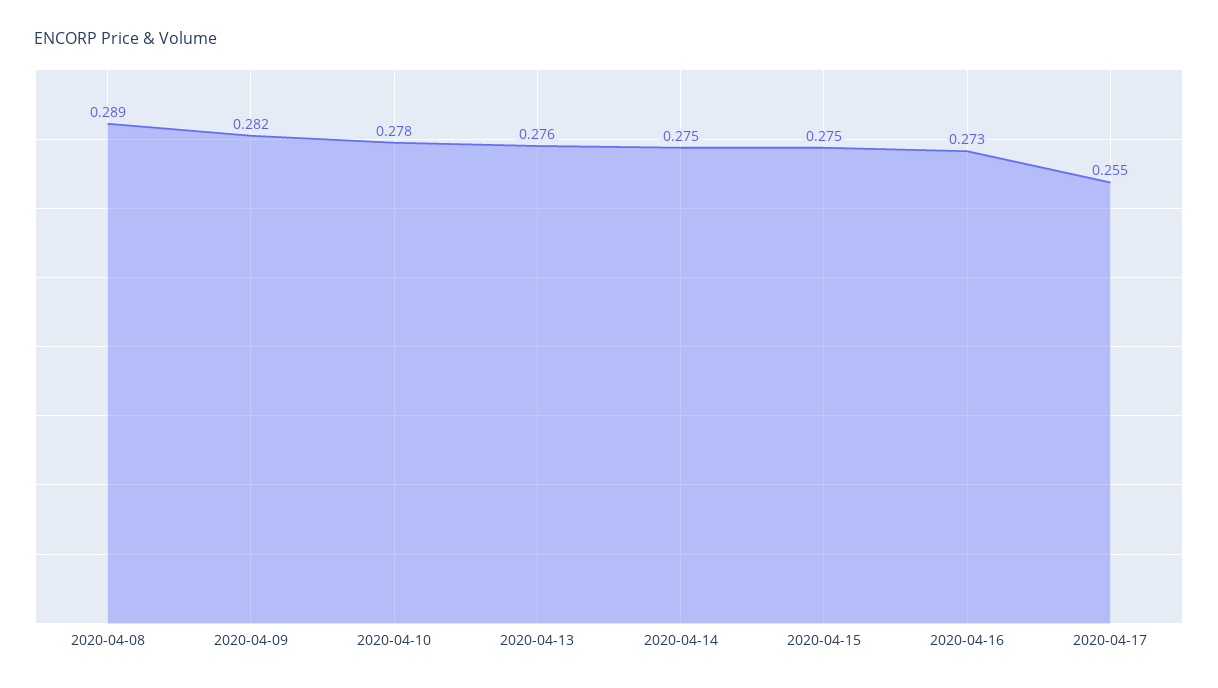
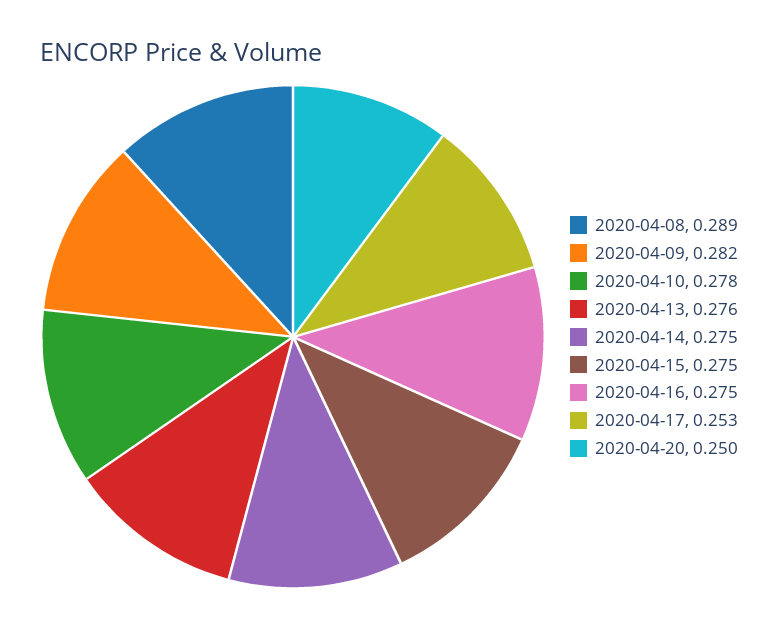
2020-04-16: 0.273 -> 0.275
2020-04-17: 0.255 -> 0.253
2020-04-20: none -> 0.25

